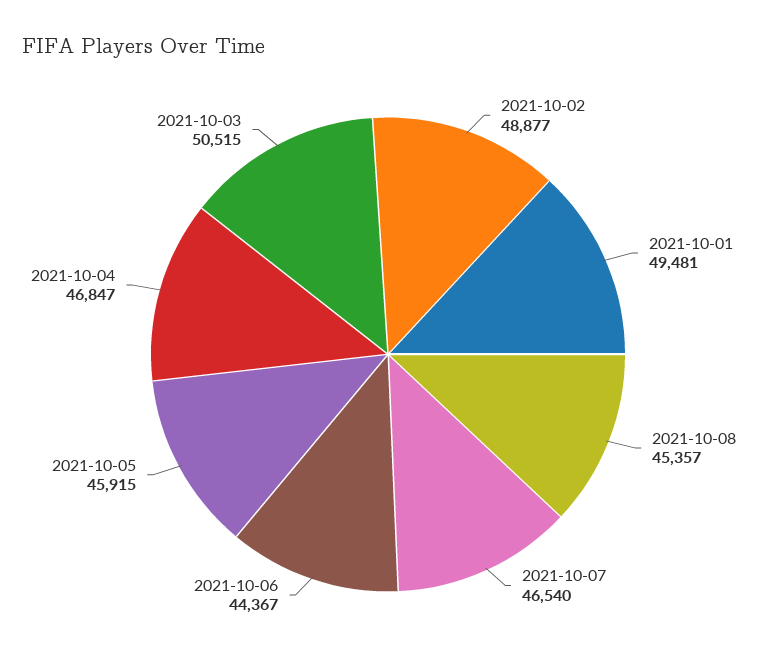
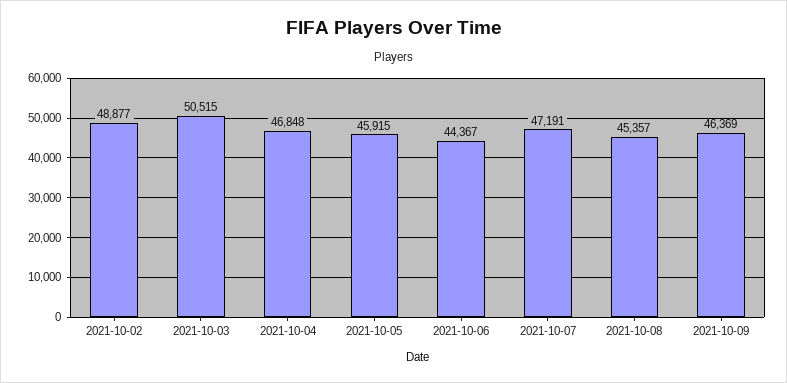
2021-10-01: 49481 -> none
2021-10-07: 46540 -> 47191
2021-10-04: 46847 -> 46848
2021-10-09: none -> 46369

